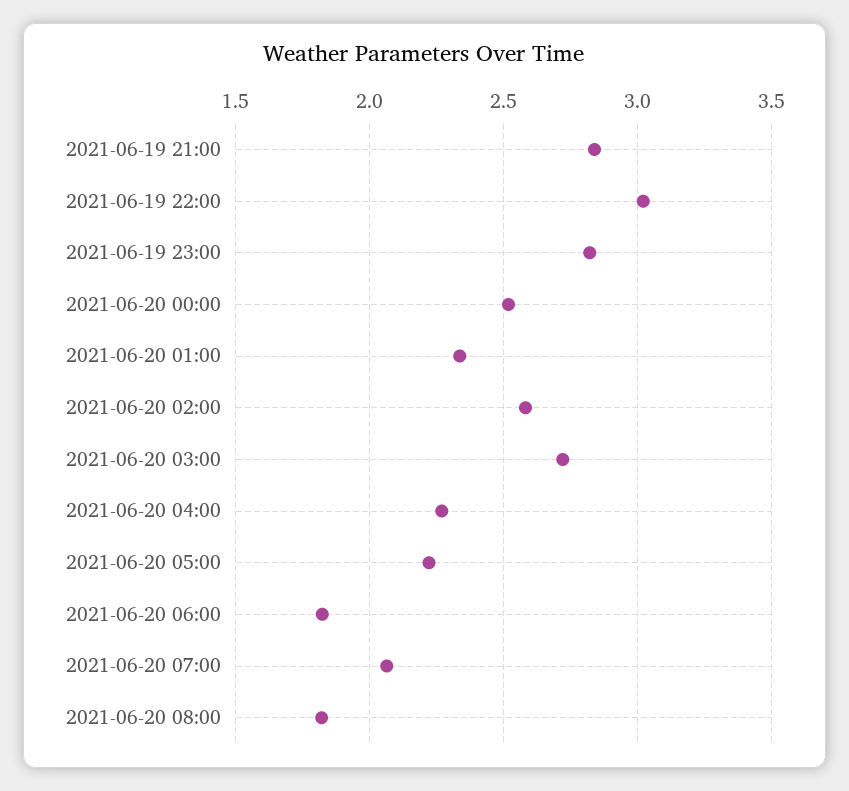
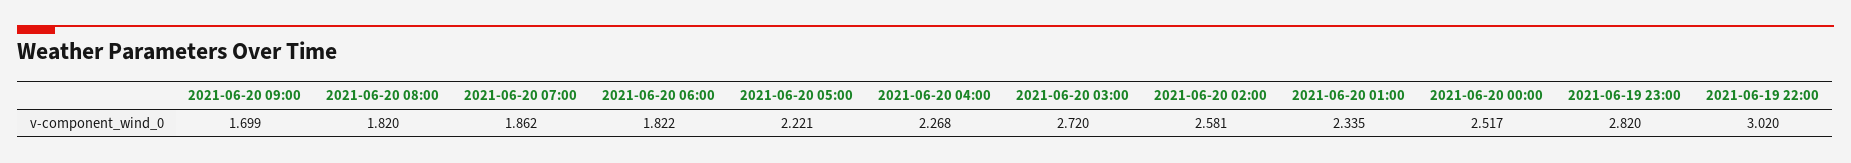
2021-06-19 21:00: 2.85 -> none
2021-06-20 07:00: 2.05 -> 1.862
2021-06-20 09:00: none -> 1.699

